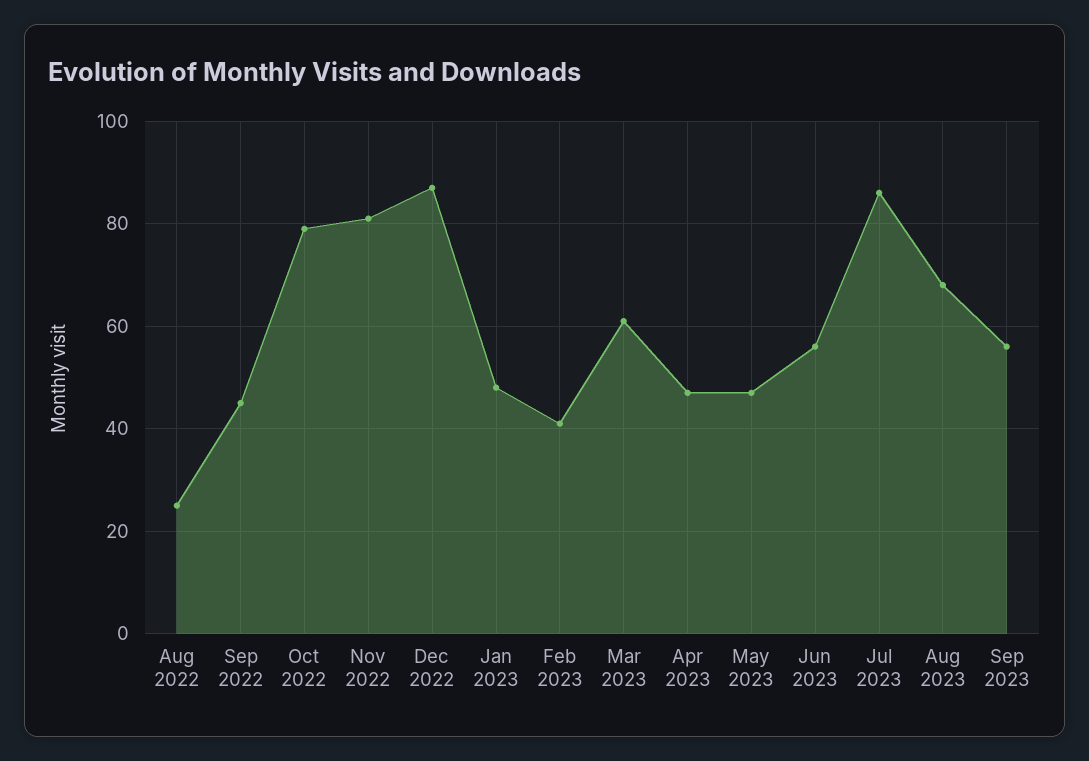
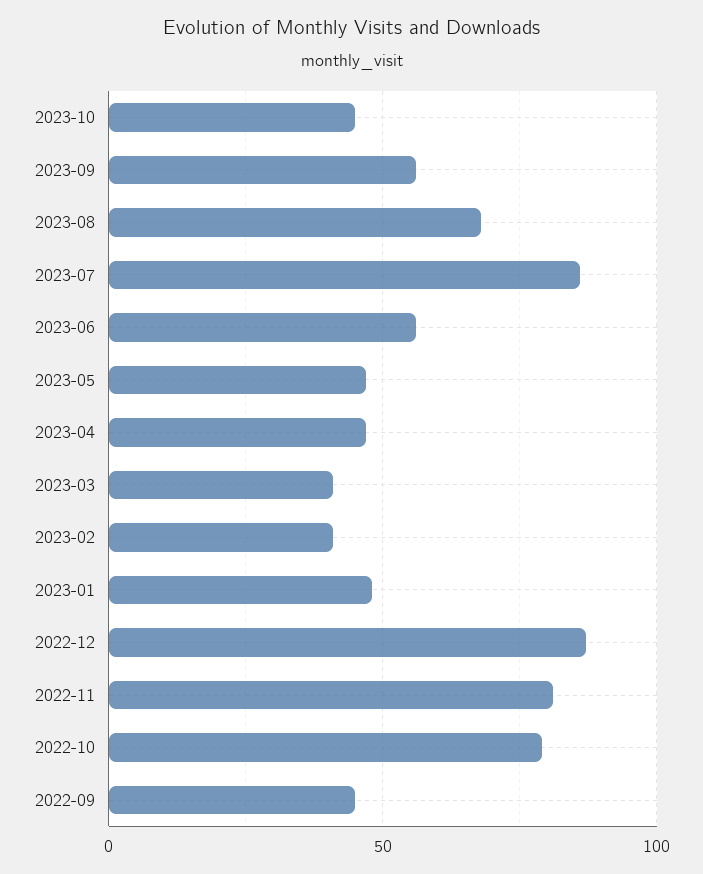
Aug 2022: 25 -> none
Mar 2023: 60 -> 40
2023-10: none -> 45

